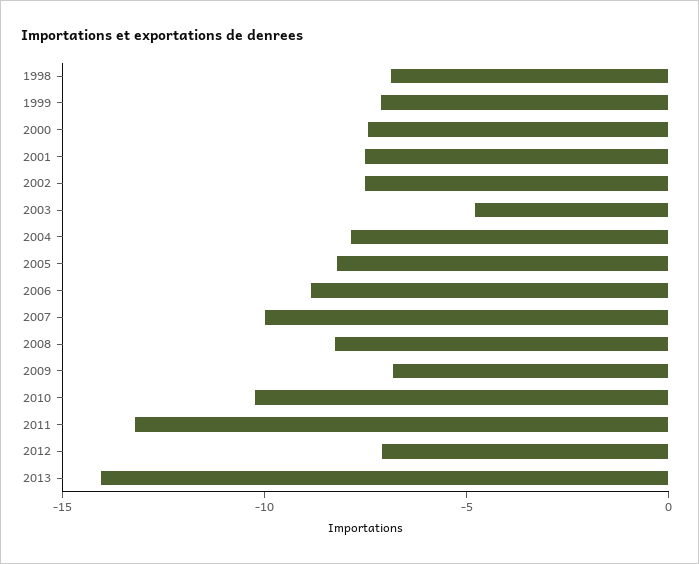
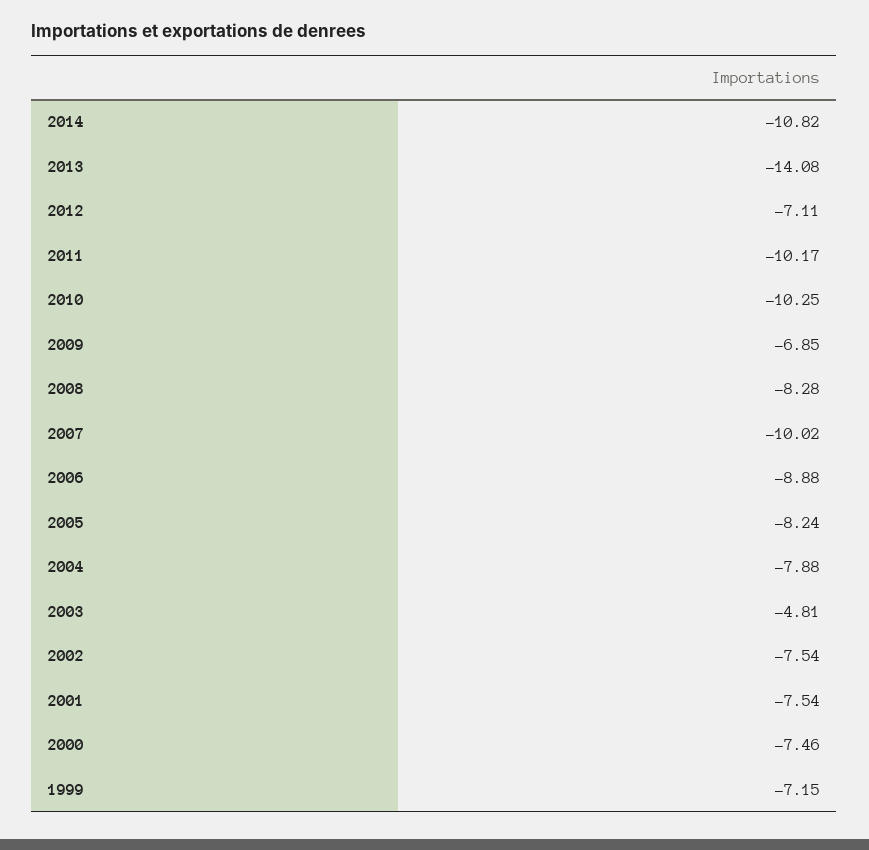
1998: -7 -> none
2011: -13 -> -10.17
2014: none -> -10.82

